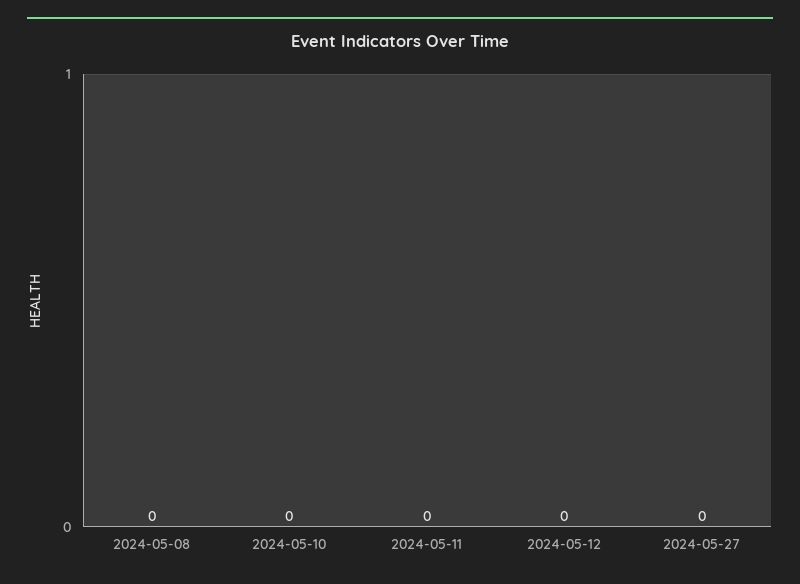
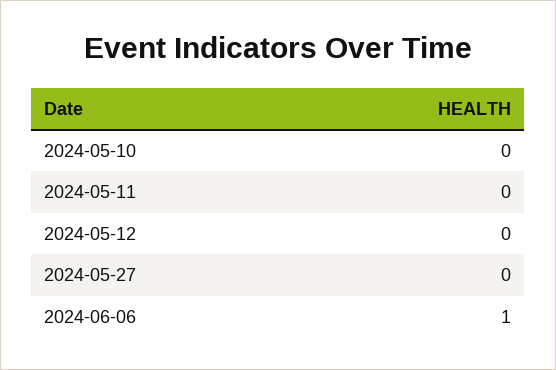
2024-05-08: 0 -> none
2024-06-06: none -> 1

